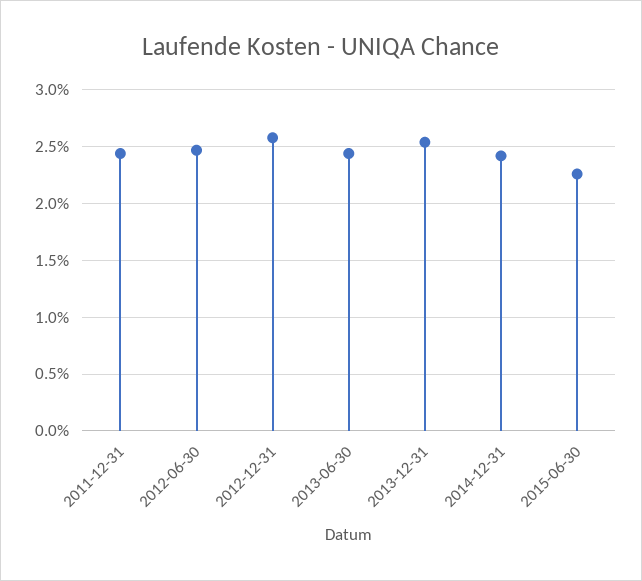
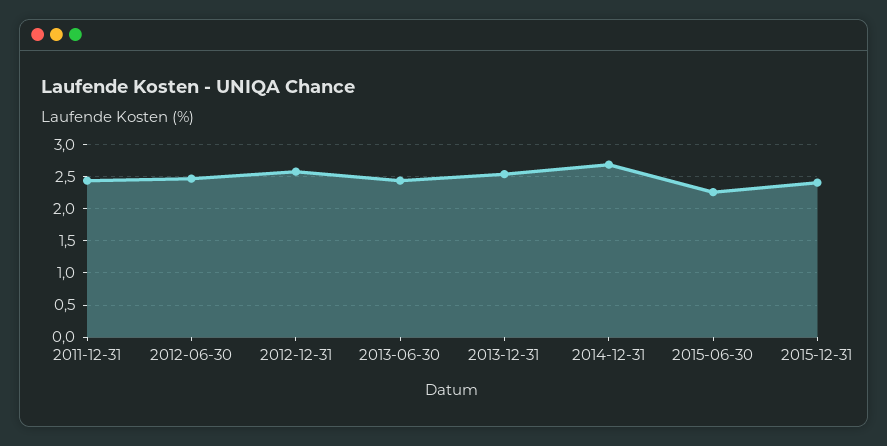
2014-12-31: 2.4 -> 2.7
2015-12-31: none -> 2.4

